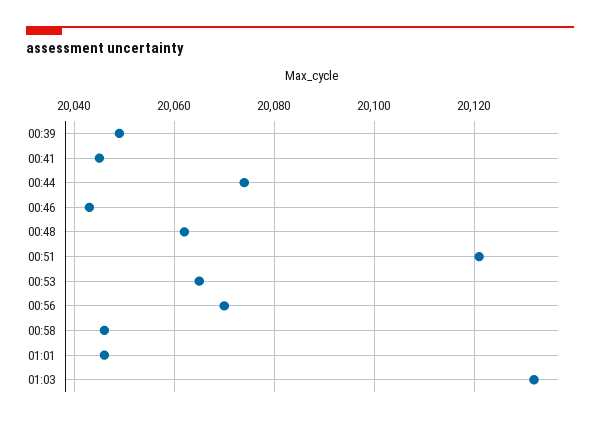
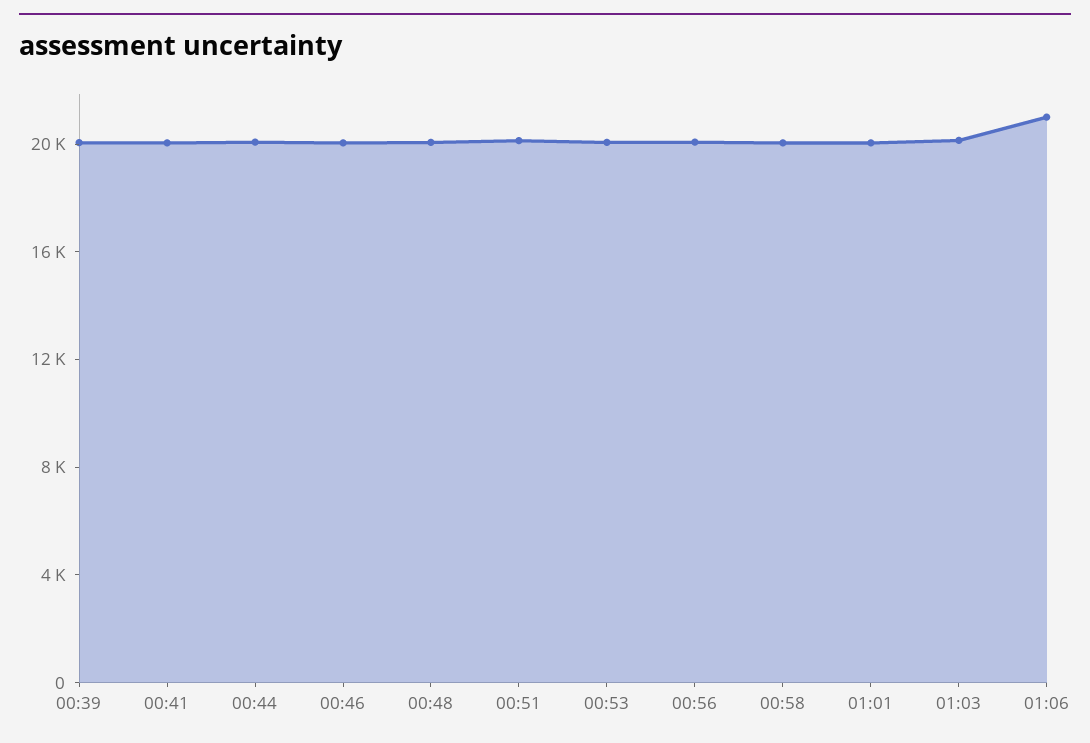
01:06: none -> 21000

